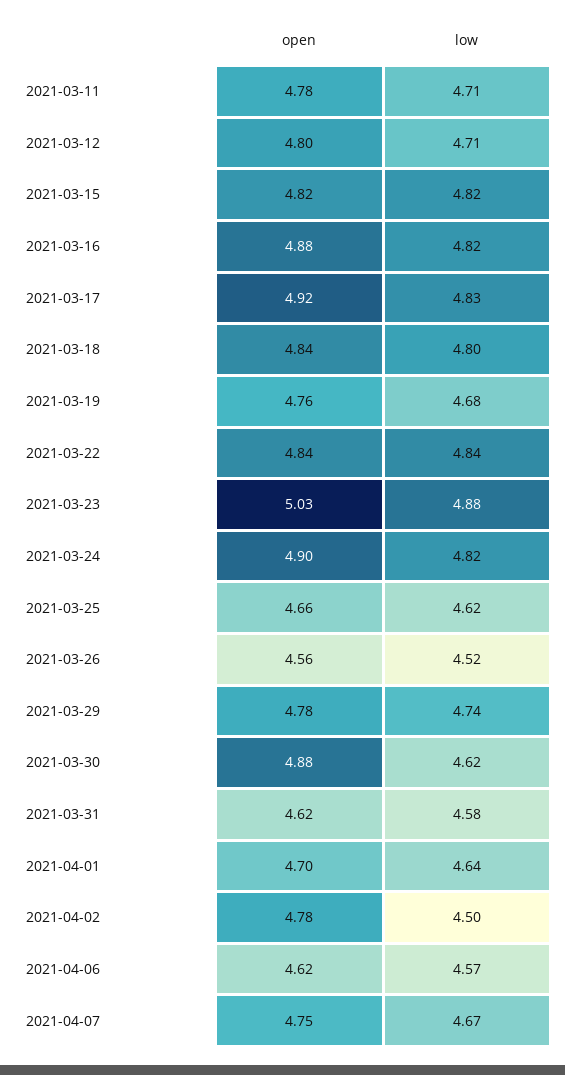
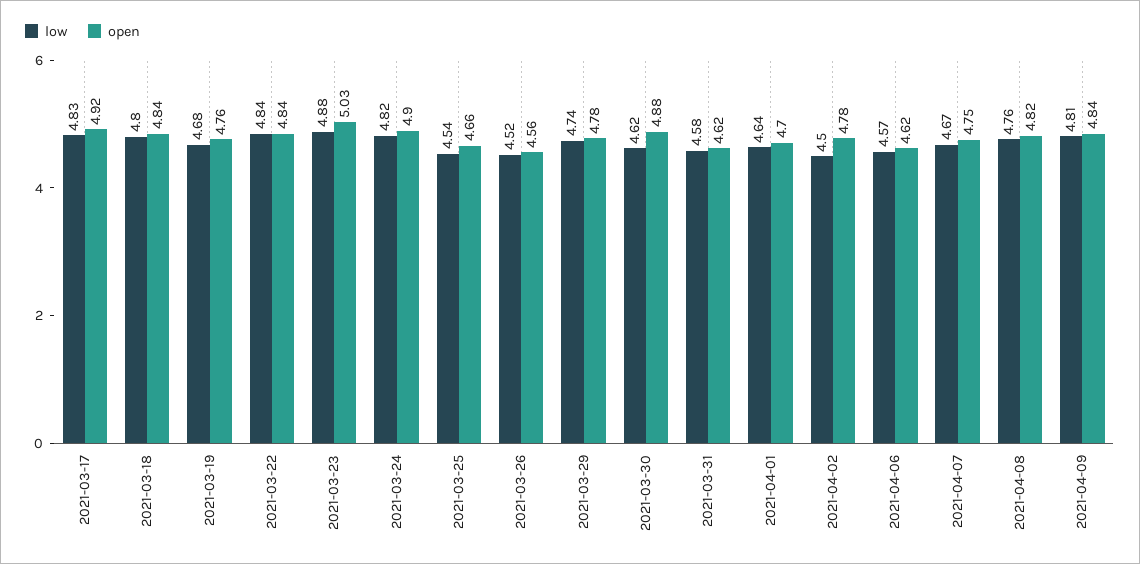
open, 2021-03-11: 4.78 -> none
low, 2021-03-11: 4.71 -> none
open, 2021-03-12: 4.8 -> none
low, 2021-03-12: 4.71 -> none
open, 2021-03-15: 4.82 -> none
low, 2021-03-15: 4.82 -> none
open, 2021-03-16: 4.88 -> none
low, 2021-03-16: 4.82 -> none
low, 2021-03-25: 4.62 -> 4.54
low, 2021-04-08: none -> 4.76
open, 2021-04-08: none -> 4.82
low, 2021-04-09: none -> 4.81
open, 2021-04-09: none -> 4.84

